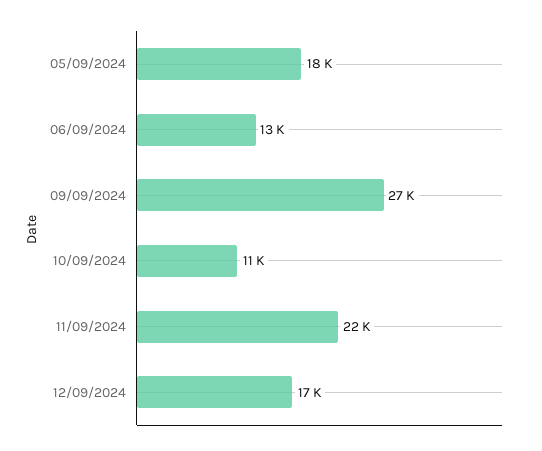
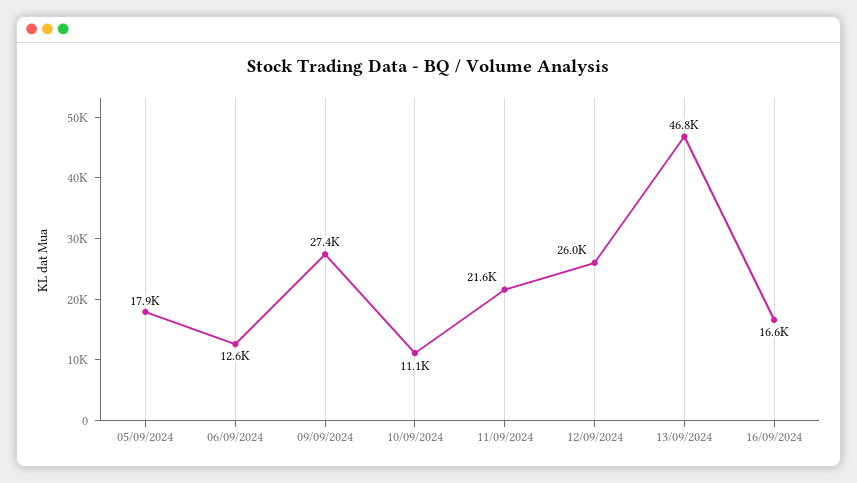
12/09/2024: 17000 -> 26000
13/09/2024: none -> 46800
16/09/2024: none -> 16600

